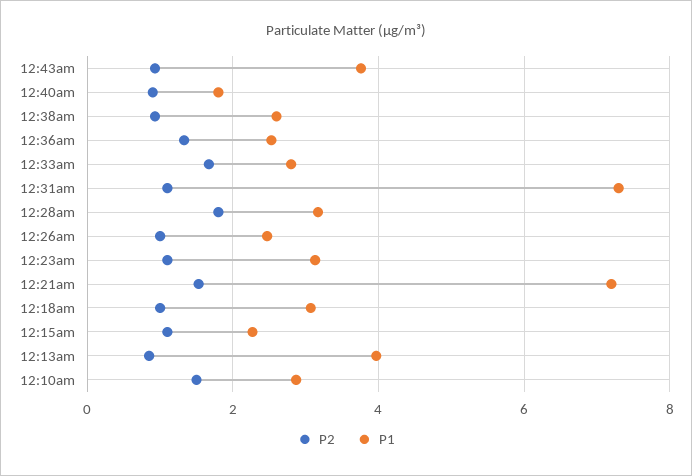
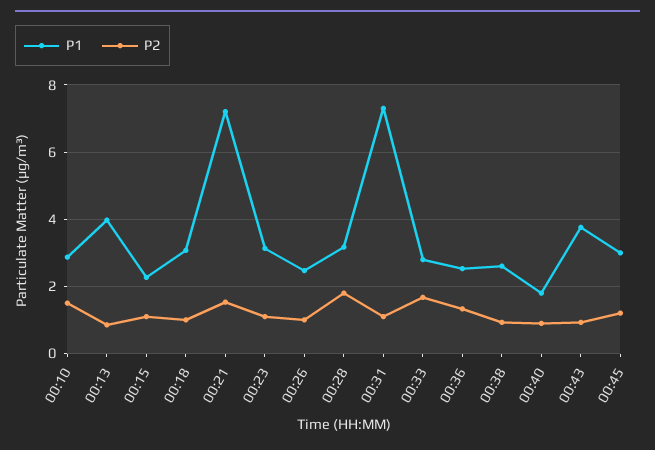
P1, 00:45: none -> 3
P2, 00:45: none -> 1.2

